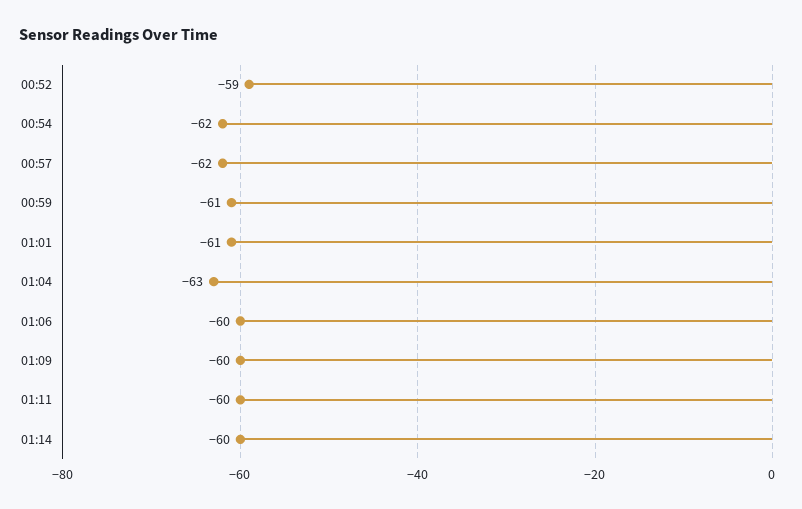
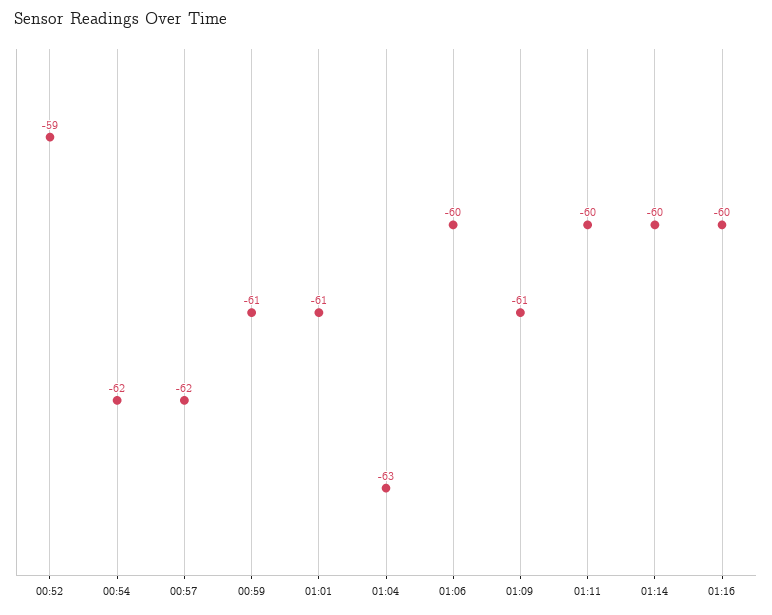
01:09: -60 -> -61
01:16: none -> -60

